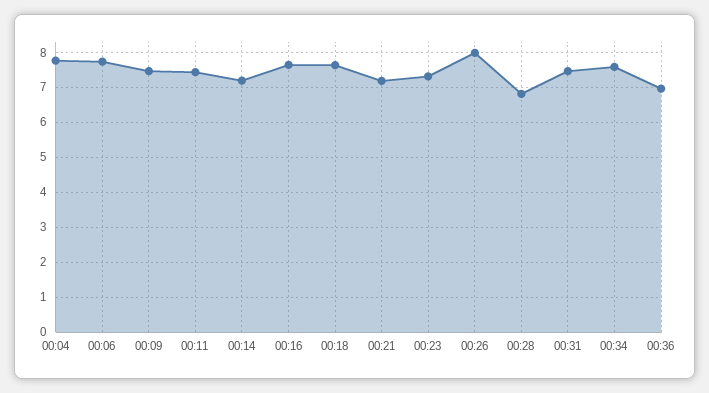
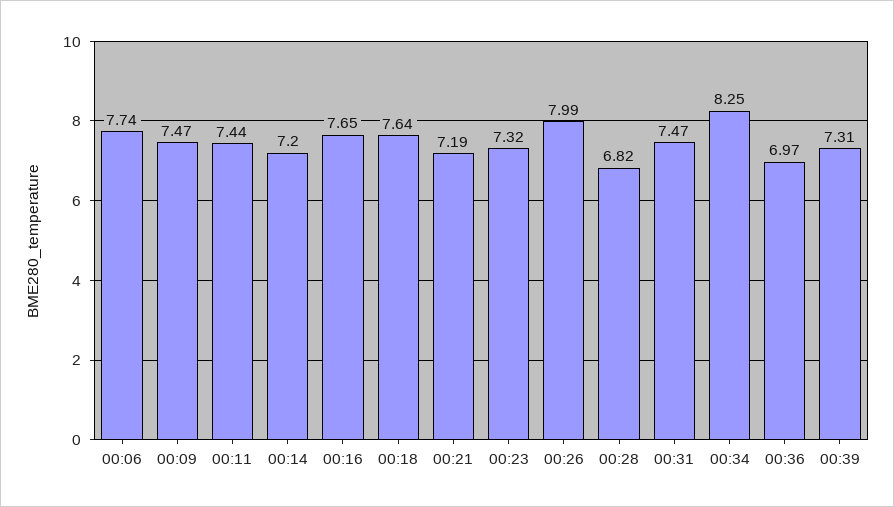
00:04: 7.8 -> none
00:34: 7.6 -> 8.25
00:39: none -> 7.31

